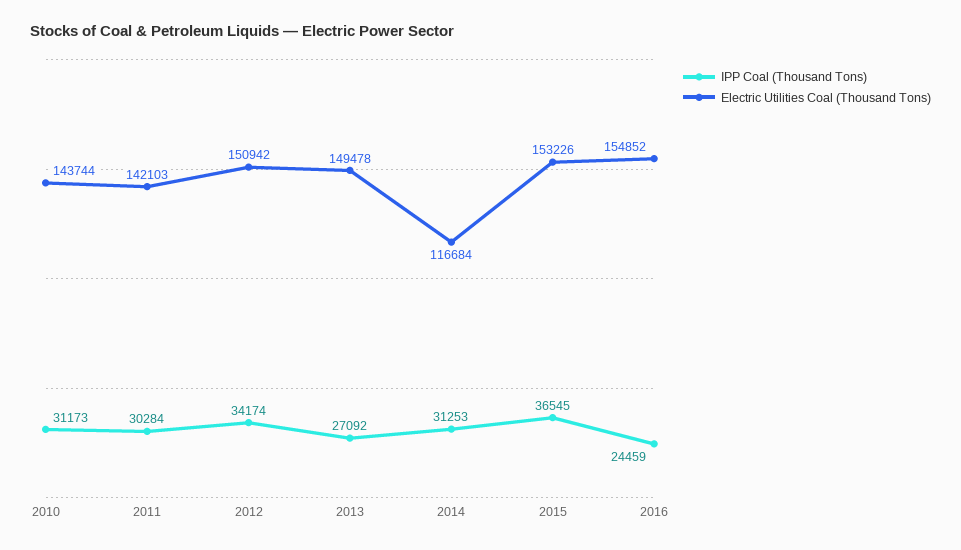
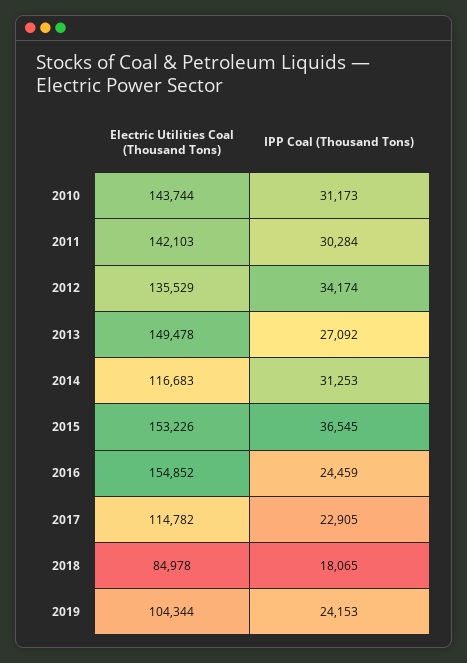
Electric Utilities Coal (Thousand Tons), 2012: 150942 -> 135529
Electric Utilities Coal (Thousand Tons), 2014: 116684 -> 116683
Electric Utilities Coal (Thousand Tons), 2017: none -> 114782
IPP Coal (Thousand Tons), 2017: none -> 22905
Electric Utilities Coal (Thousand Tons), 2018: none -> 84978
IPP Coal (Thousand Tons), 2018: none -> 18065
Electric Utilities Coal (Thousand Tons), 2019: none -> 104344
IPP Coal (Thousand Tons), 2019: none -> 24153

